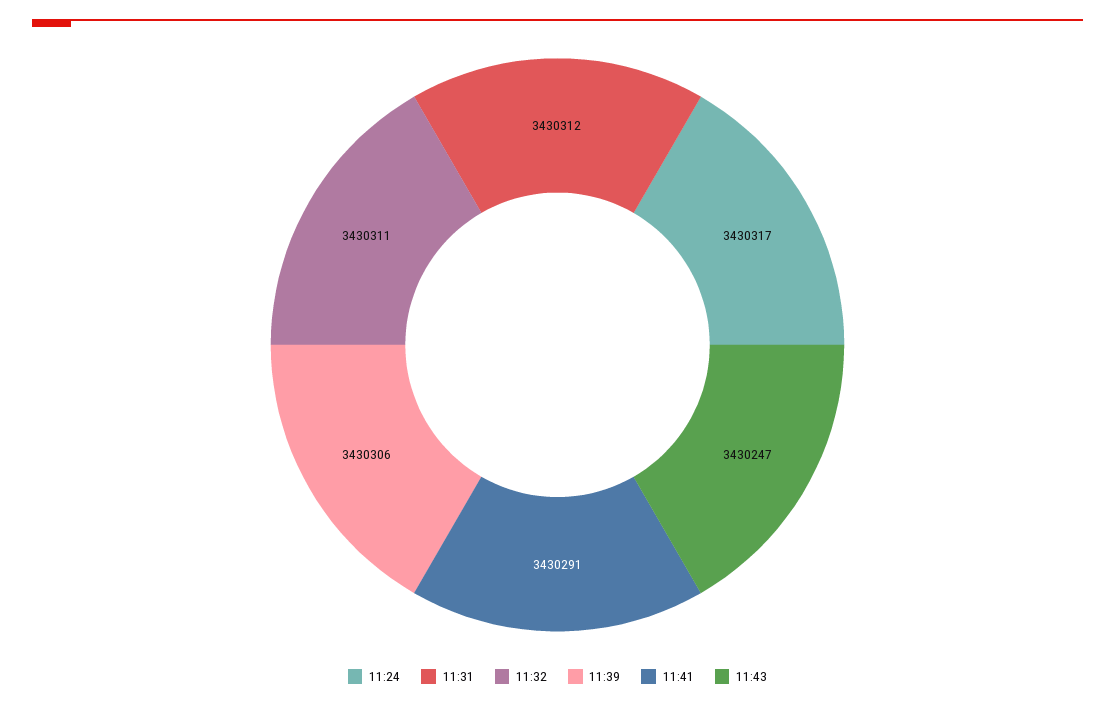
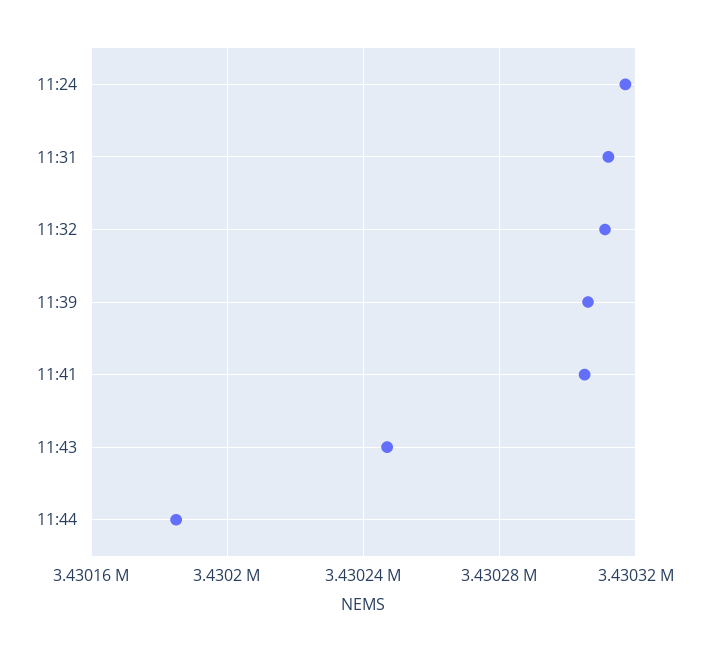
11:41: 3430291 -> 3430305
11:44: none -> 3430185

